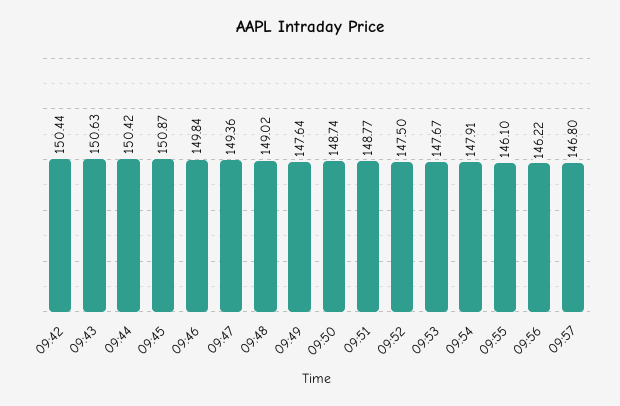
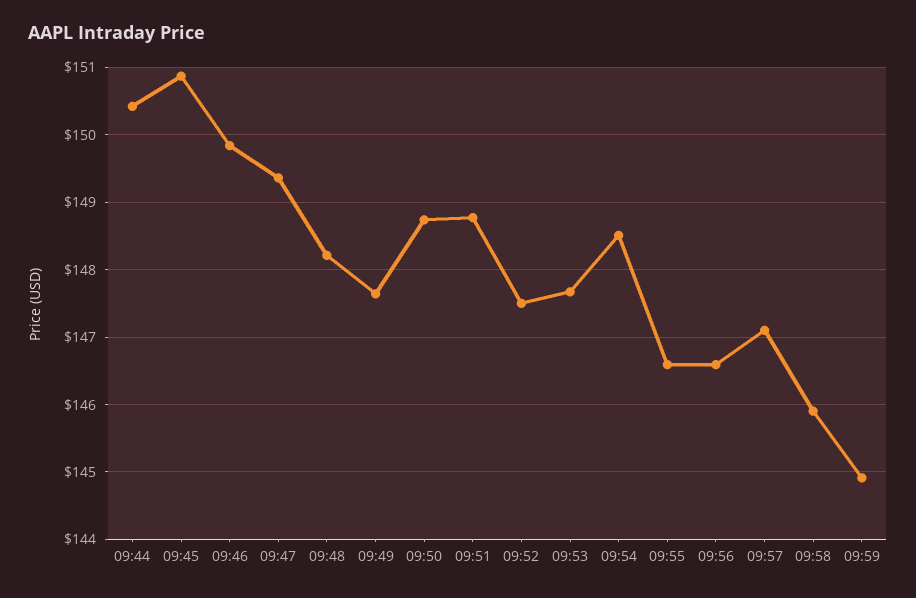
09:42: 150.44 -> none
09:43: 150.63 -> none
09:48: 149.02 -> 148.2
09:54: 147.91 -> 148.5
09:55: 146.1 -> 146.6
09:56: 146.22 -> 146.6
09:57: 146.8 -> 147.1
09:58: none -> 145.9
09:59: none -> 144.9

